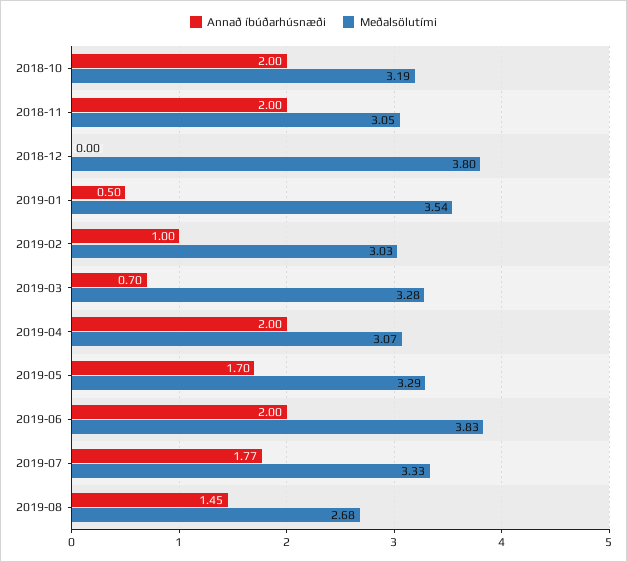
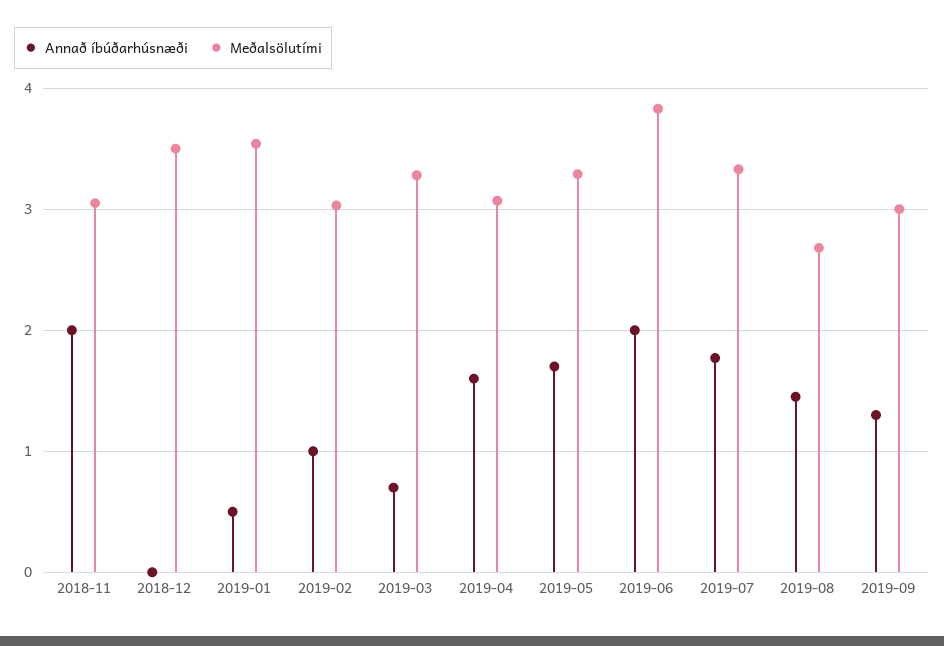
Annað íbúðarhúsnæði, 2018-10: 2 -> none
Meðalsölutími, 2018-10: 3.19 -> none
Meðalsölutími, 2018-12: 3.8 -> 3.5
Annað íbúðarhúsnæði, 2019-04: 2 -> 1.6
Annað íbúðarhúsnæði, 2019-09: none -> 1.3
Meðalsölutími, 2019-09: none -> 3

